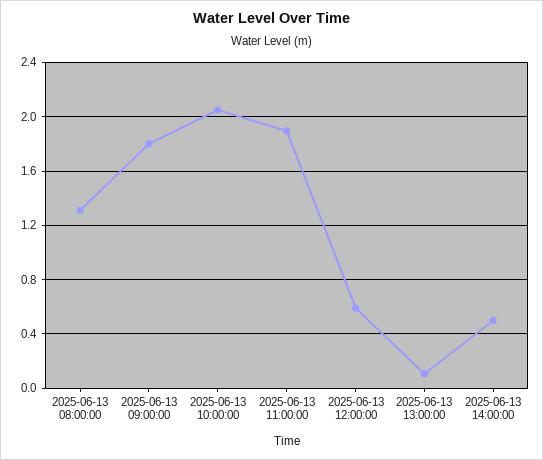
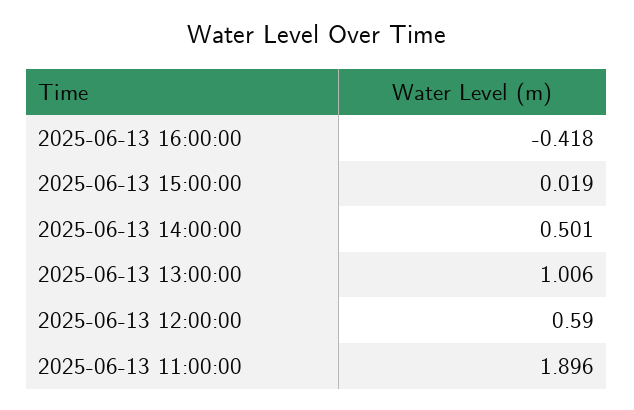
2025-06-13 08:00:00: 1.3 -> none
2025-06-13 09:00:00: 1.8 -> none
2025-06-13 10:00:00: 2.05 -> none
2025-06-13 13:00:00: 0.1 -> 1.006
2025-06-13 16:00:00: none -> -0.418
2025-06-13 15:00:00: none -> 0.019

